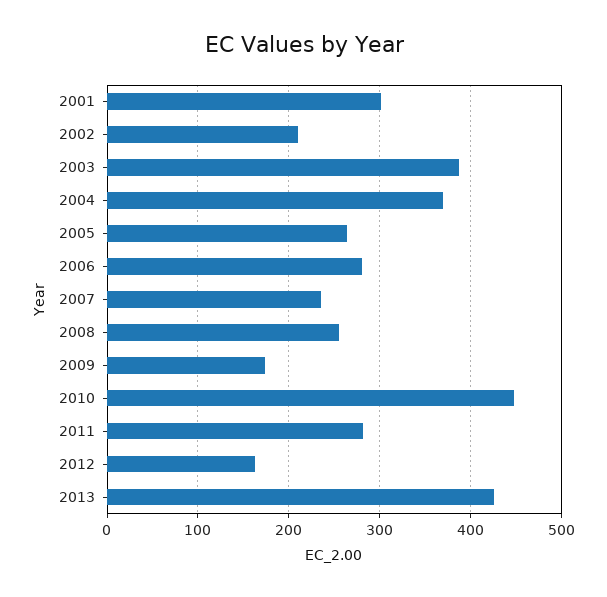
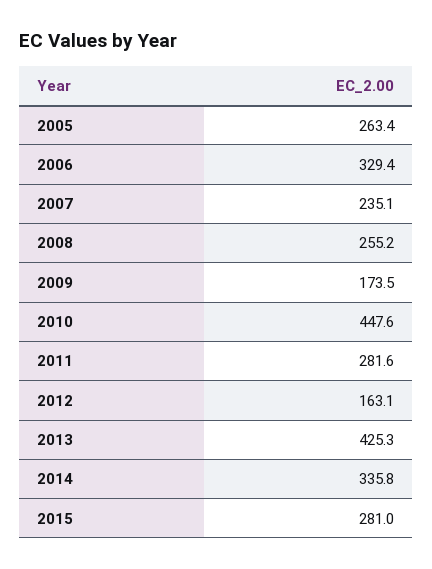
2001: 300 -> none
2002: 210 -> none
2003: 390 -> none
2004: 370 -> none
2006: 280 -> 329.4
2014: none -> 335.8
2015: none -> 281

